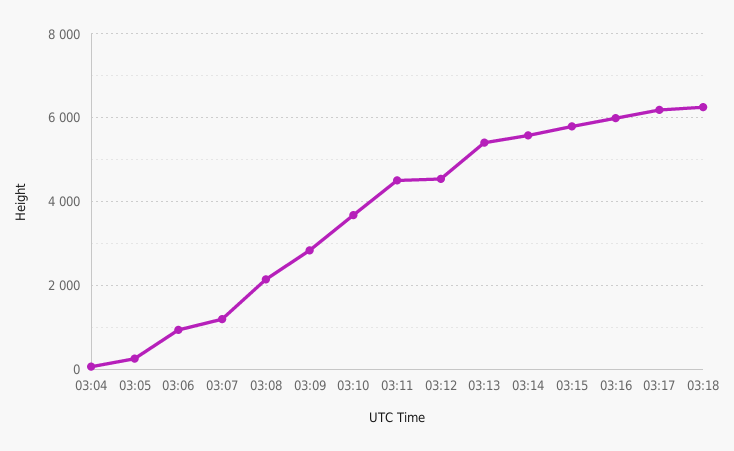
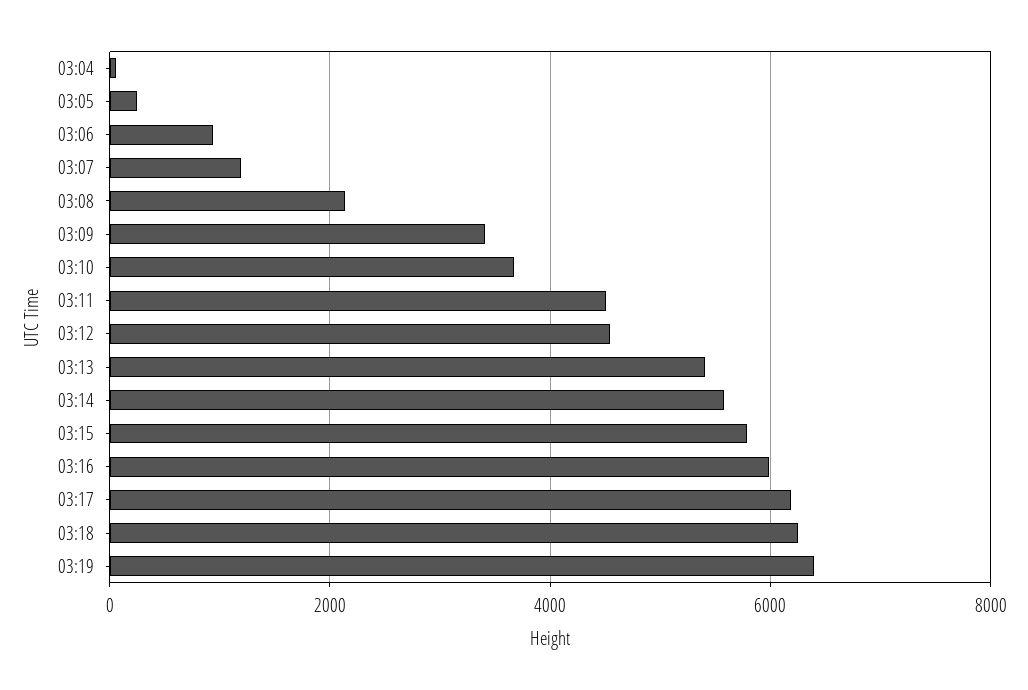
03:09: 2800 -> 3400
03:19: none -> 6400

